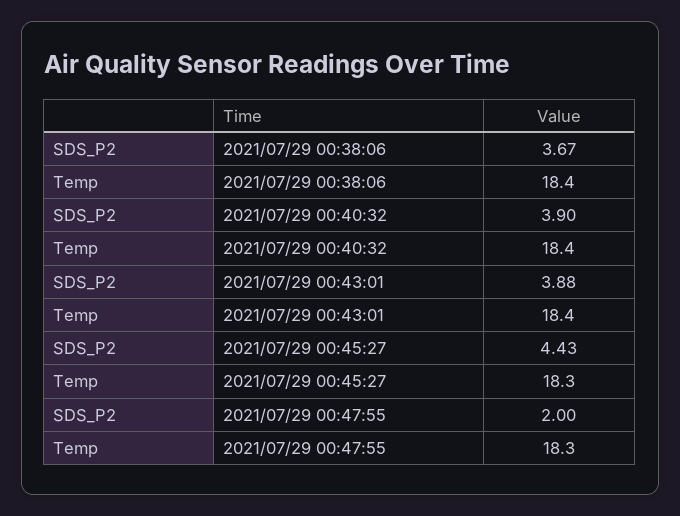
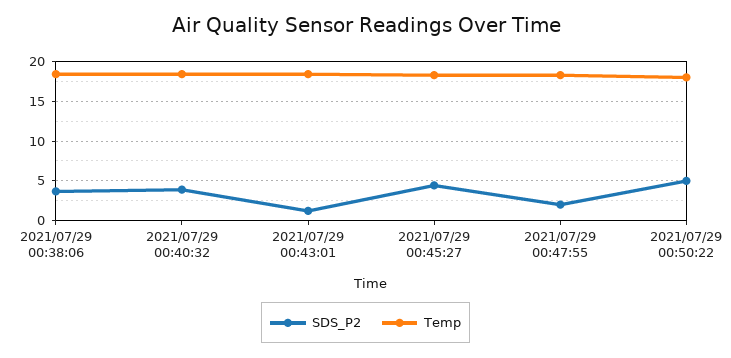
SDS_P2, 2021/07/29 00:43:01: 3.88 -> 1
SDS_P2, 2021/07/29 00:50:22: none -> 5
Temp, 2021/07/29 00:50:22: none -> 18

